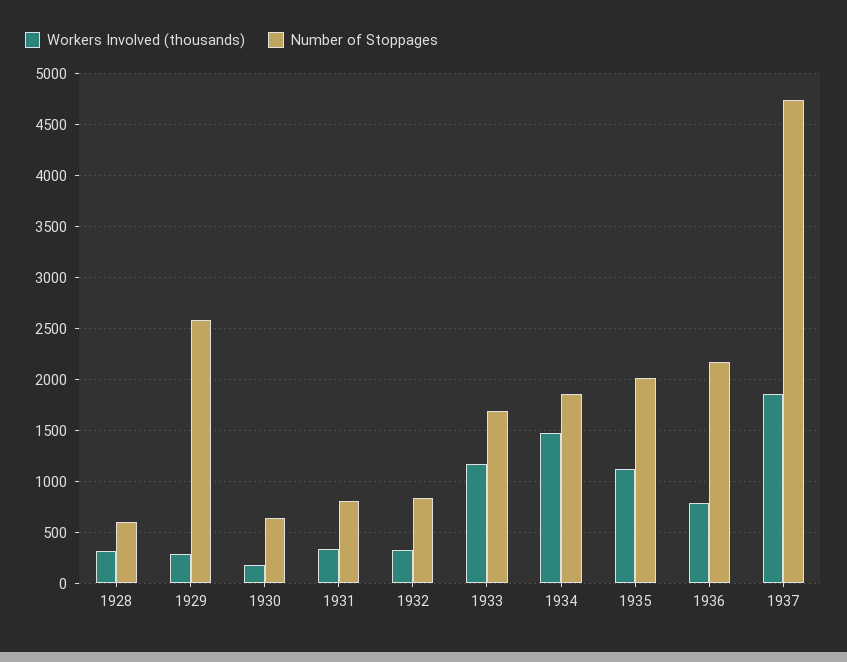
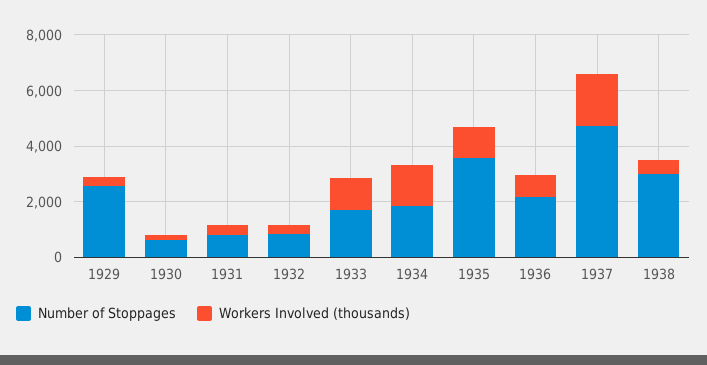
Workers Involved (thousands), 1928: 300 -> none
Number of Stoppages, 1928: 600 -> none
Number of Stoppages, 1935: 2000 -> 3500
Number of Stoppages, 1938: none -> 3000
Workers Involved (thousands), 1938: none -> 500

